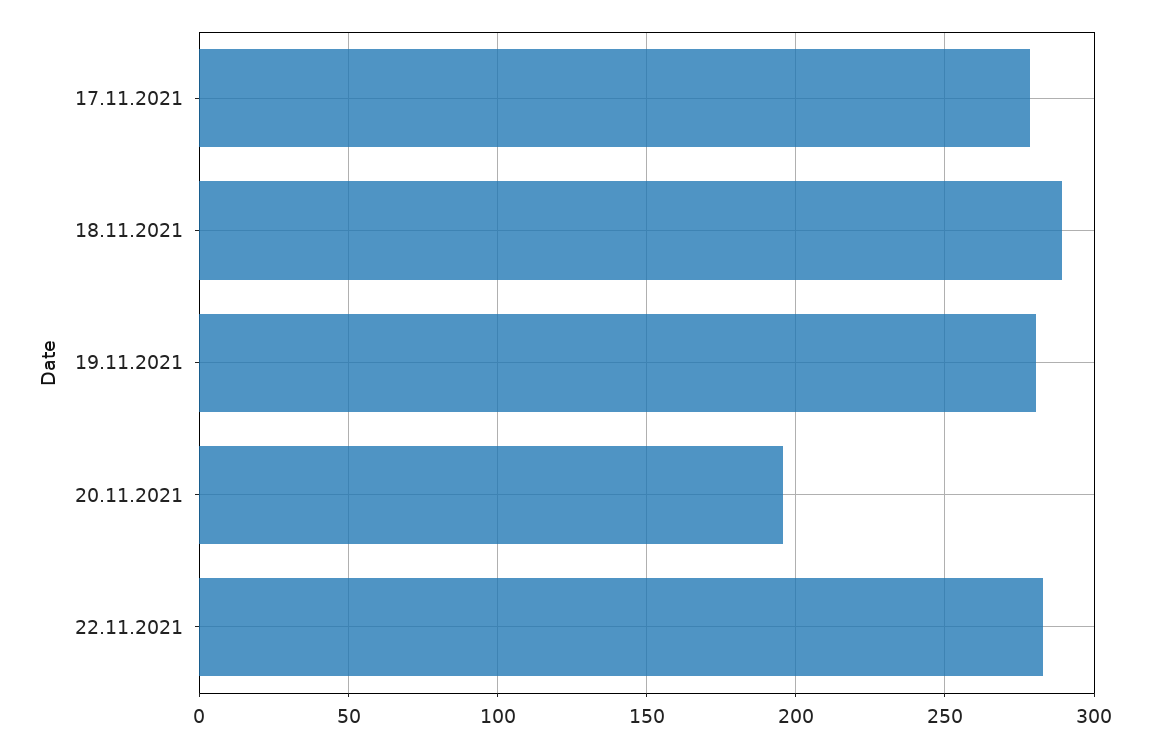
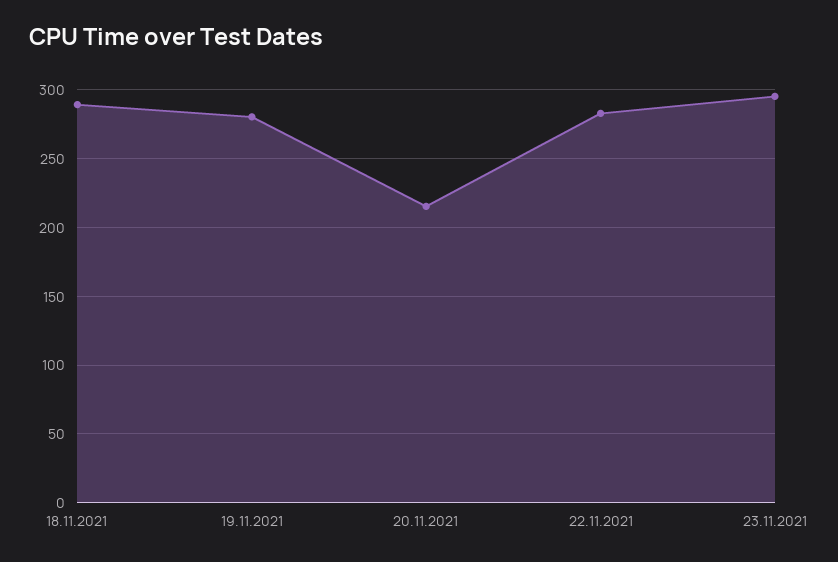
17.11.2021: 280 -> none
20.11.2021: 195 -> 215
23.11.2021: none -> 295

